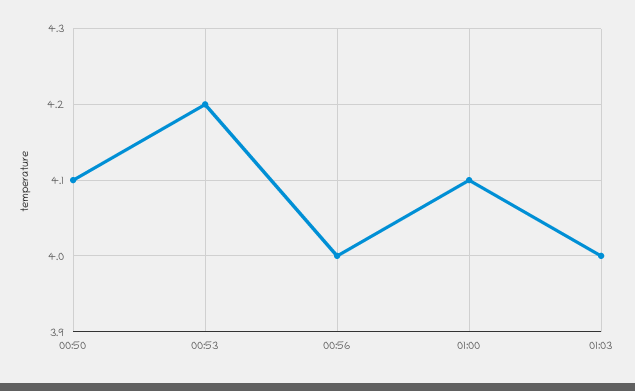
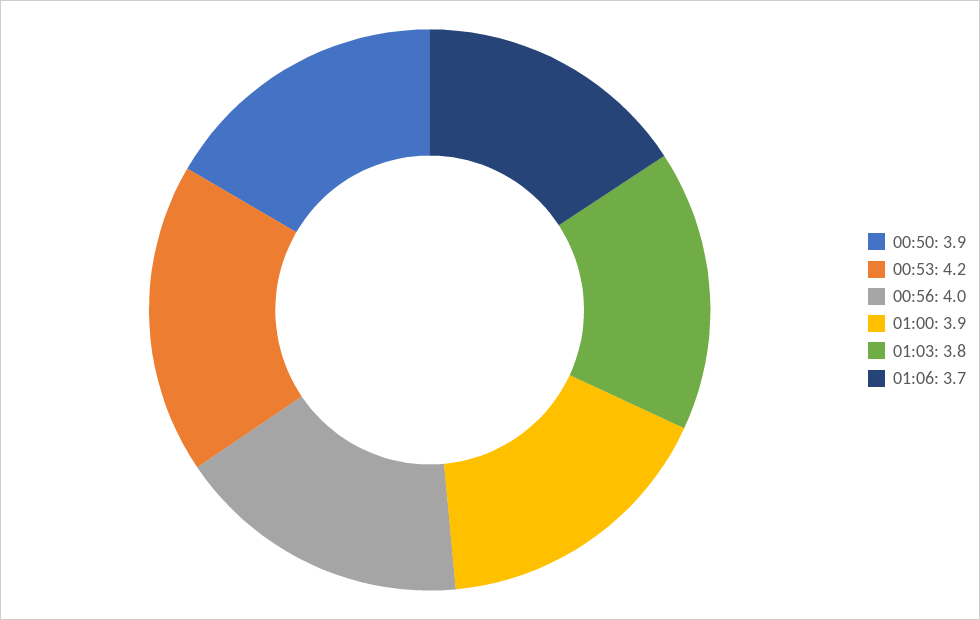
00:50: 4.1 -> 3.9
01:00: 4.1 -> 3.9
01:03: 4 -> 3.8
01:06: none -> 3.7

